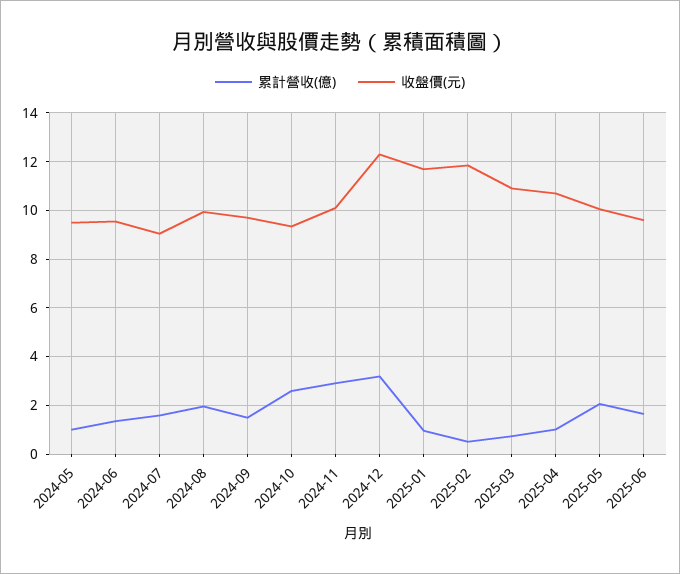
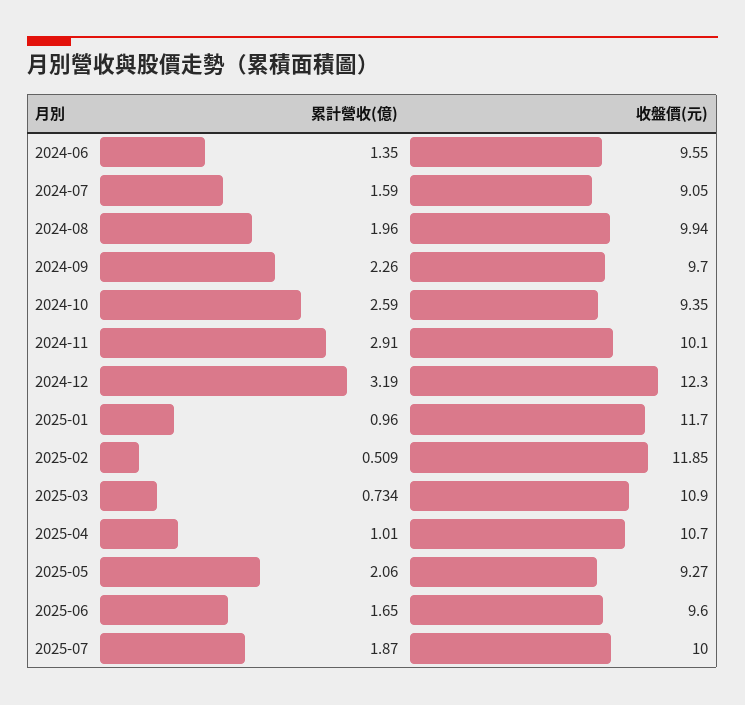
累計營收(億), 2024-05: 1 -> none
收盤價(元), 2024-05: 9.5 -> none
累計營收(億), 2024-09: 1.5 -> 2.26
收盤價(元), 2025-05: 10 -> 9.27
累計營收(億), 2025-07: none -> 1.87
收盤價(元), 2025-07: none -> 10

